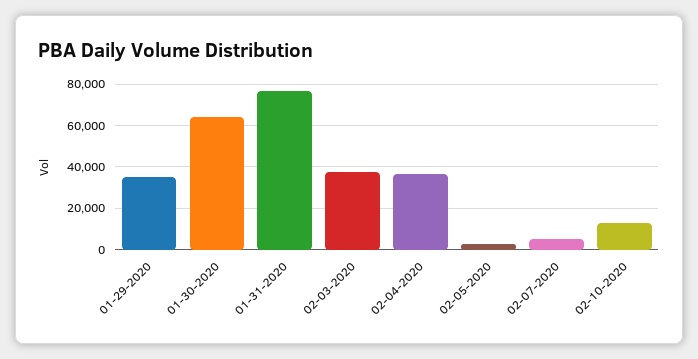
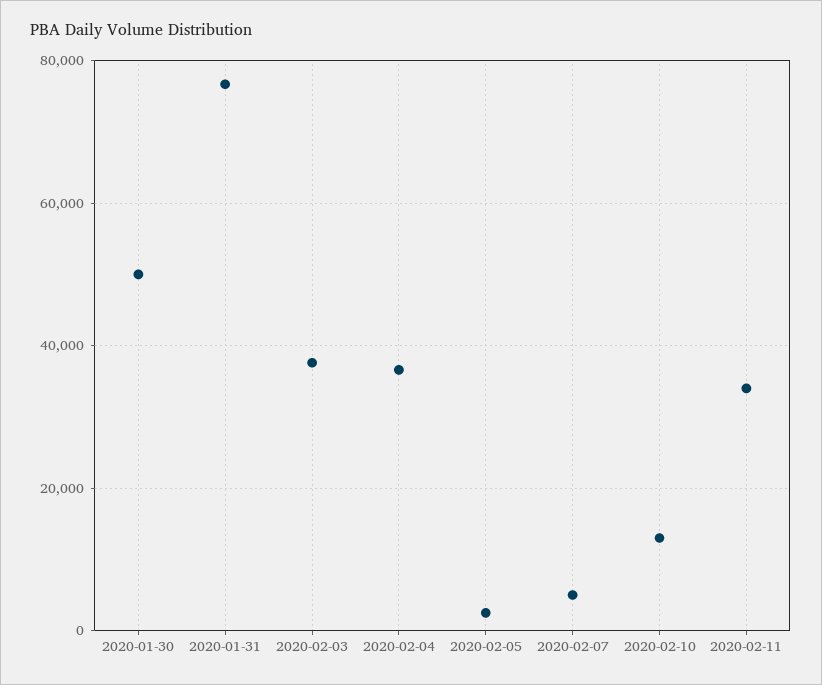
01-29-2020: 35000 -> none
01-30-2020: 65000 -> 50000
2020-02-11: none -> 34000

